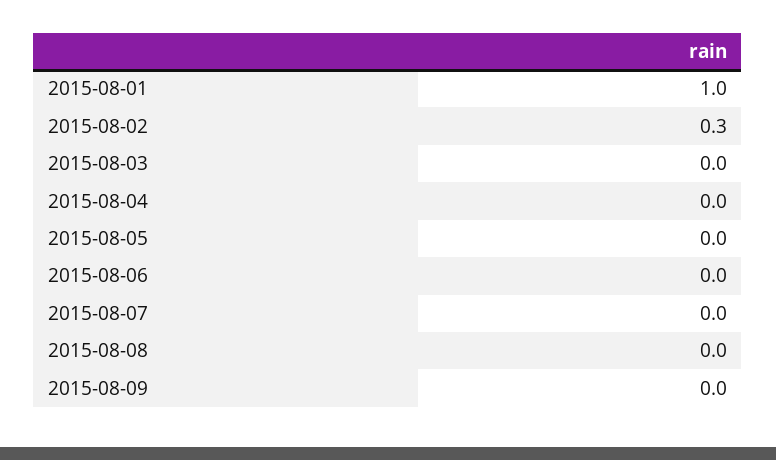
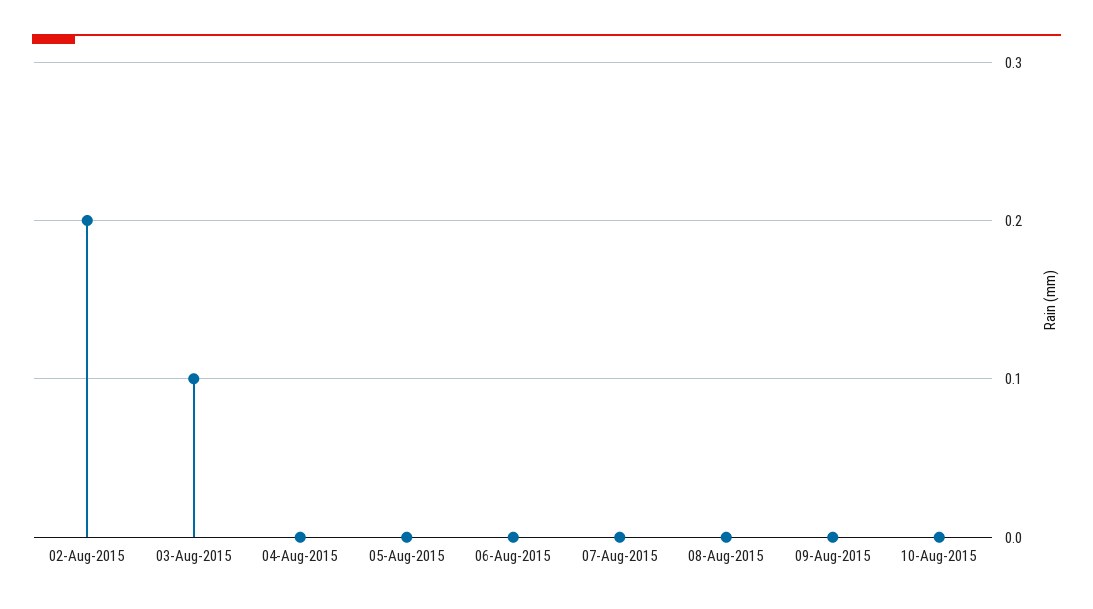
2015-08-01: 1 -> none
2015-08-02: 0.3 -> 0.2
2015-08-03: 0 -> 0.1
10-Aug-2015: none -> 0

